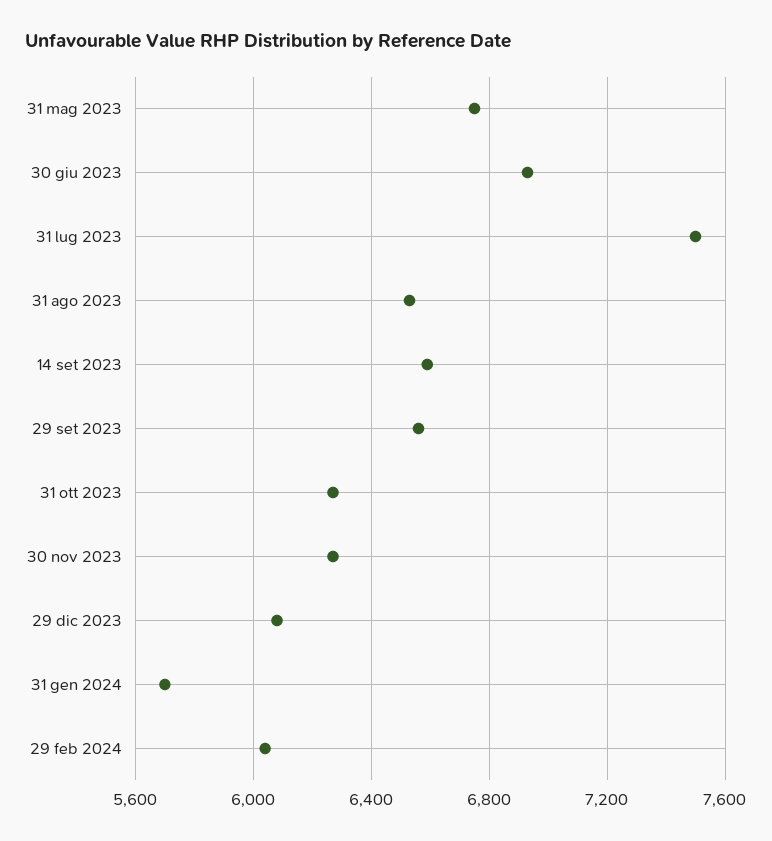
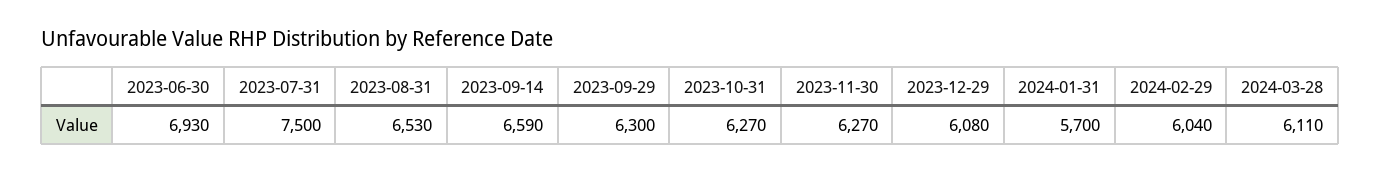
31 mag 2023: 6750 -> none
29 set 2023: 6550 -> 6300
2024-03-28: none -> 6110

